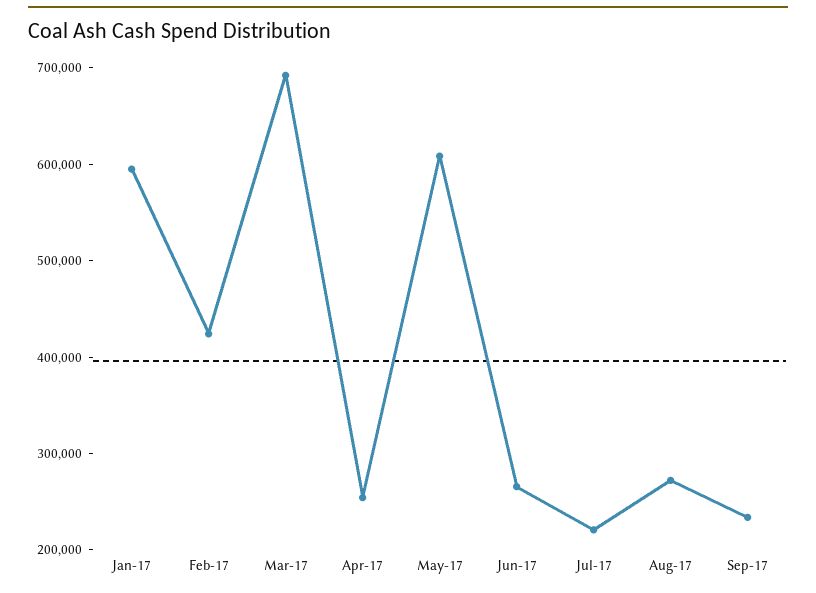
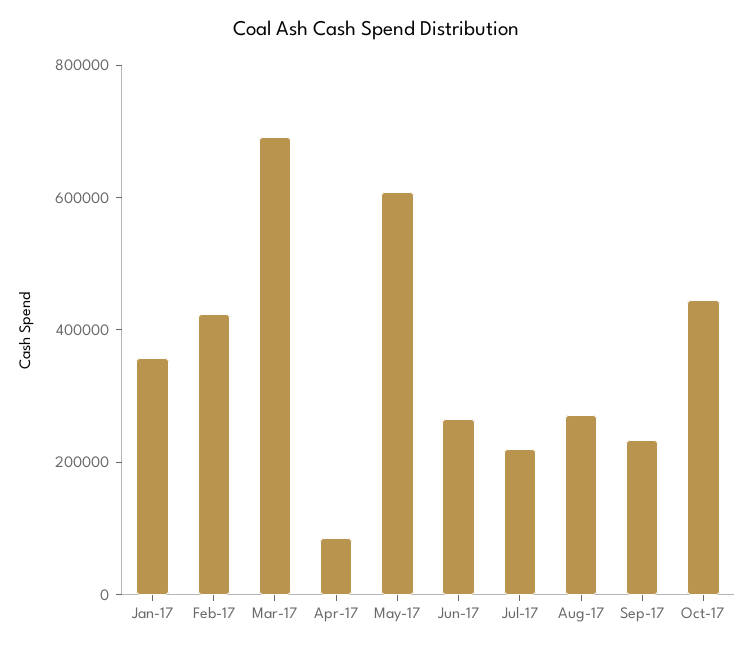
Jan-17: 600000 -> 350000
Apr-17: 260000 -> 100000
Oct-17: none -> 450000

